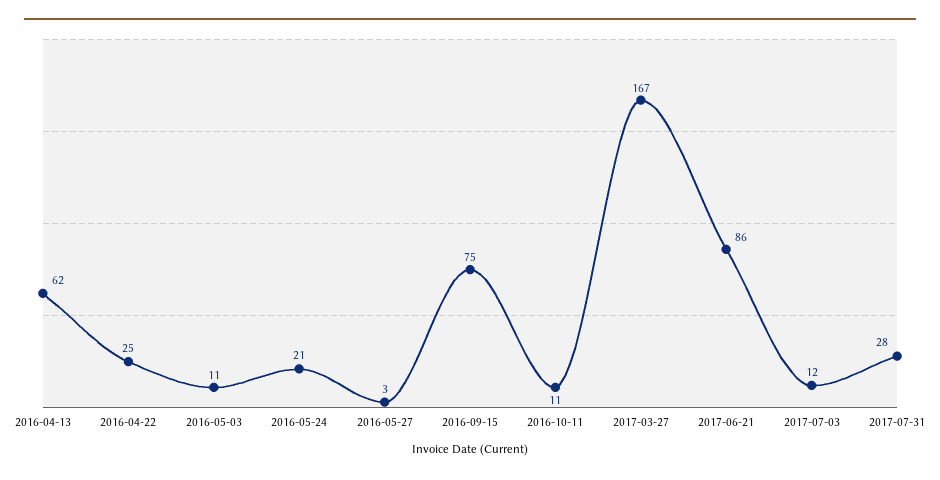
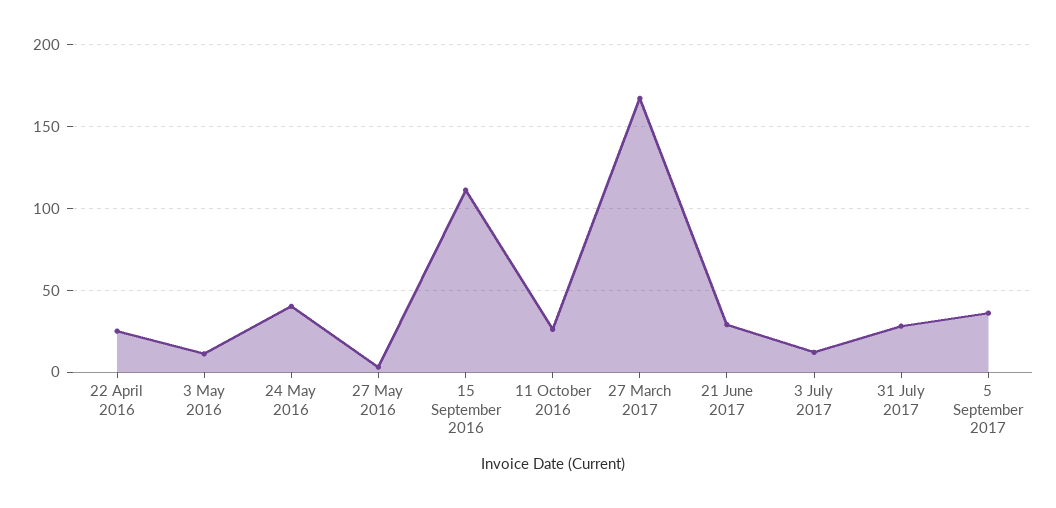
2016-04-13: 62 -> none
2016-05-24: 21 -> 40
2016-09-15: 75 -> 110
2016-10-11: 11 -> 25
2017-06-21: 86 -> 30
5 September 2017: none -> 35

